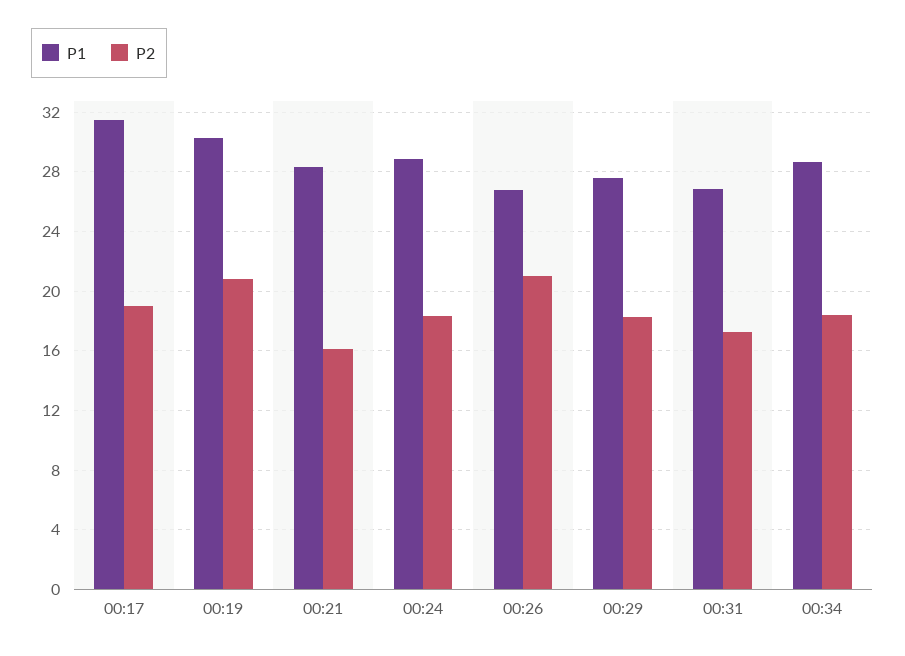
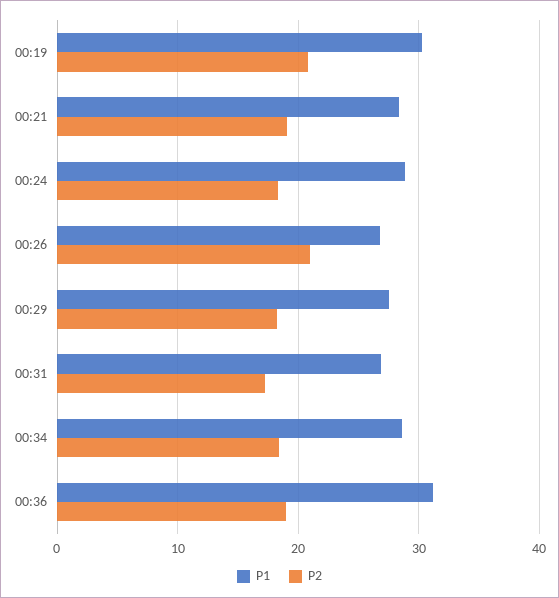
P1, 00:17: 31.5 -> none
P2, 00:17: 19 -> none
P2, 00:21: 16 -> 19
P1, 00:36: none -> 31
P2, 00:36: none -> 19

